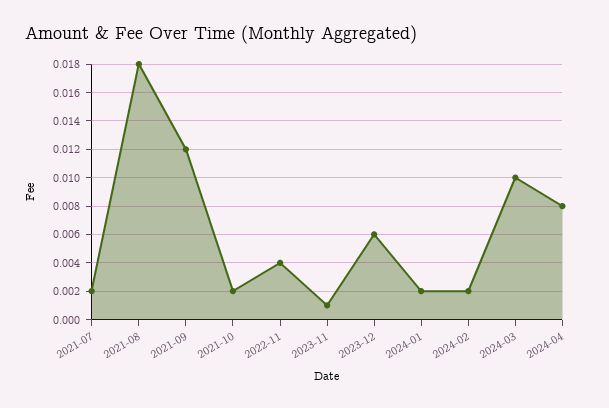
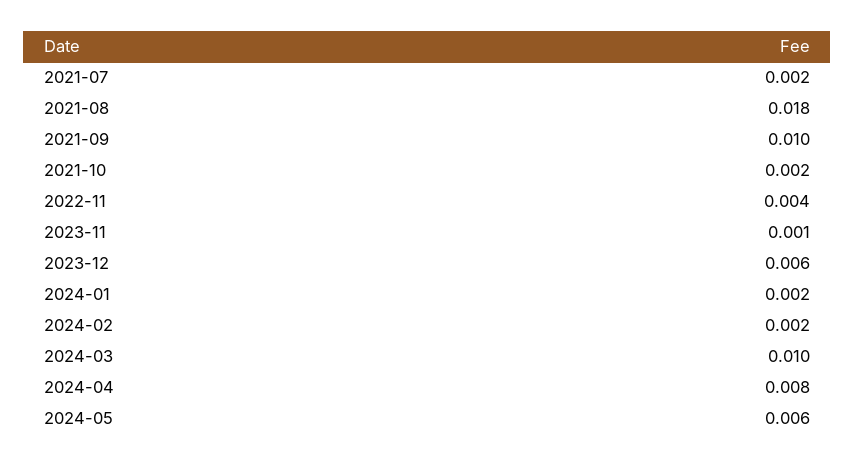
2021-09: 0.012 -> 0.01
2024-05: none -> 0.006

